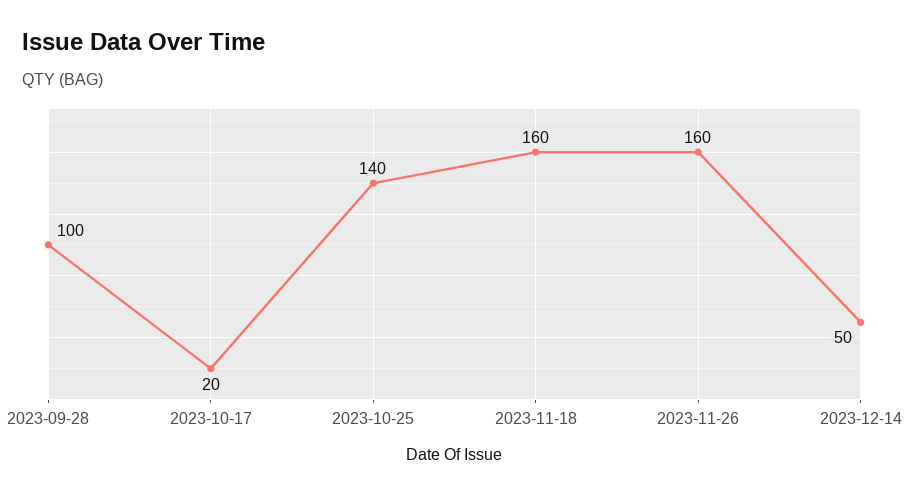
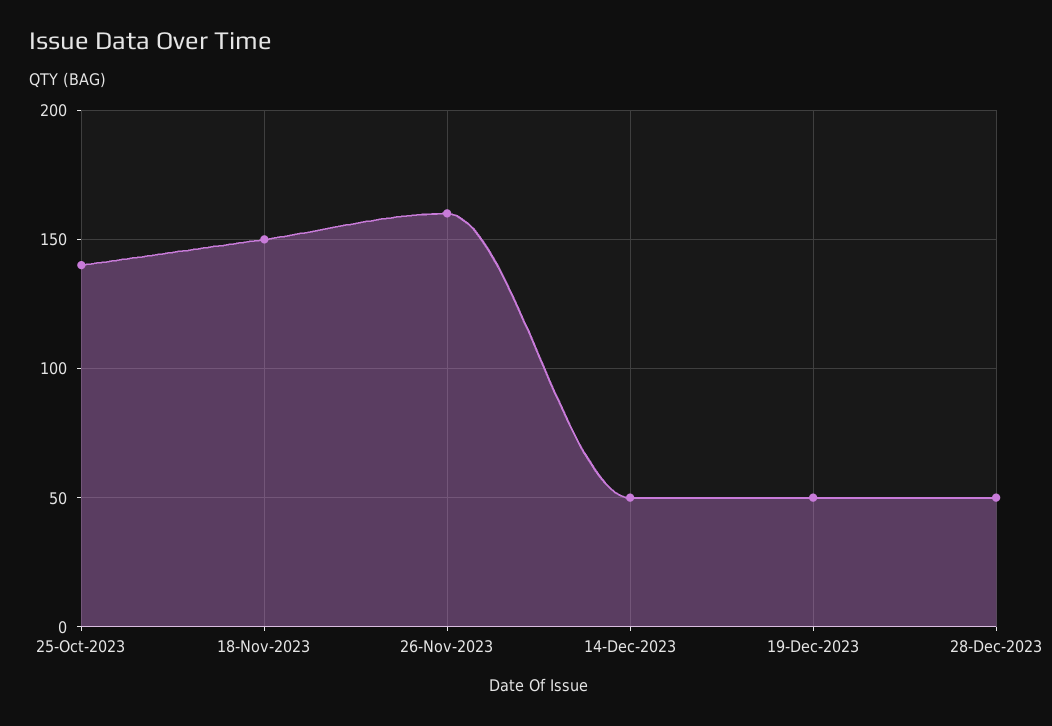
2023-09-28: 100 -> none
2023-10-17: 20 -> none
2023-11-18: 160 -> 150
19-Dec-2023: none -> 50
28-Dec-2023: none -> 50

